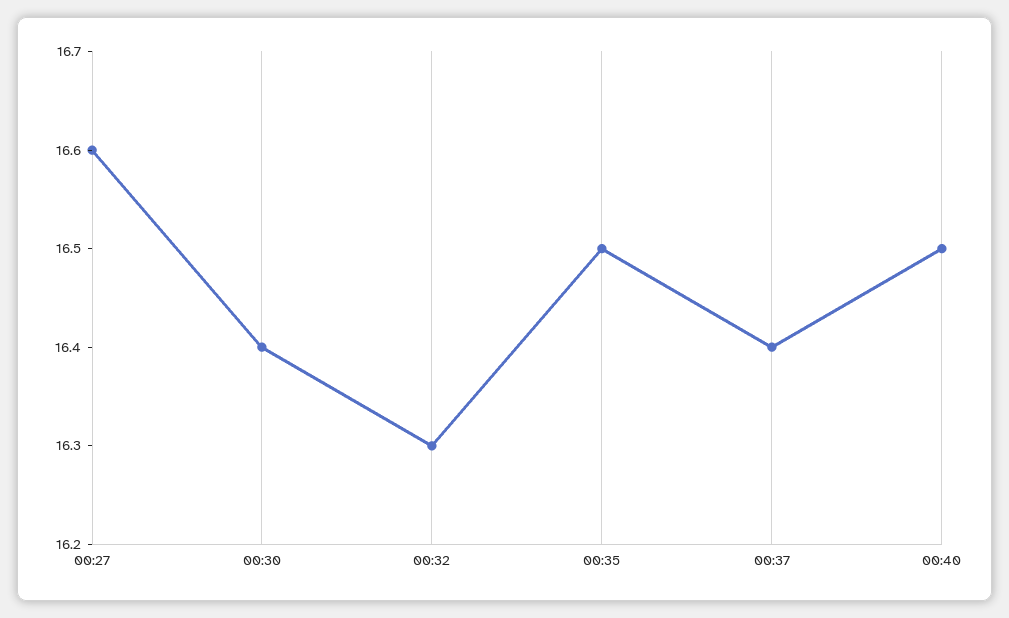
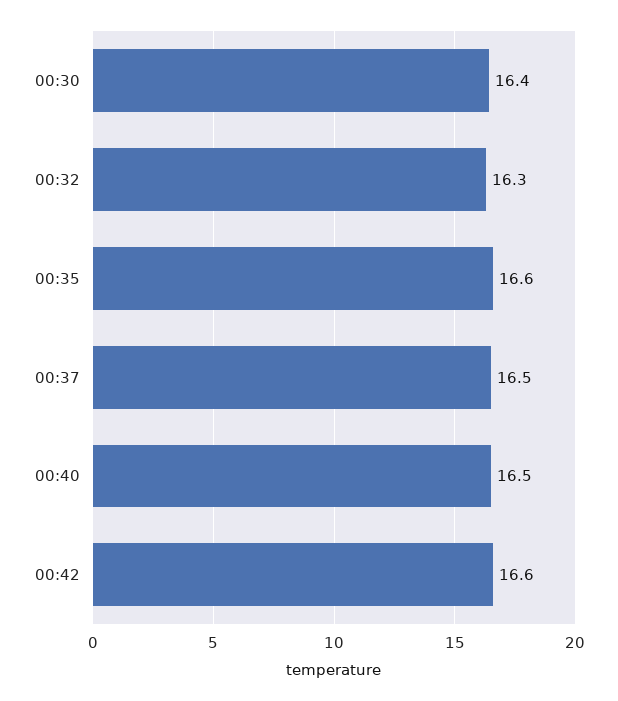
00:27: 16.6 -> none
00:35: 16.5 -> 16.6
00:37: 16.4 -> 16.5
00:42: none -> 16.6

